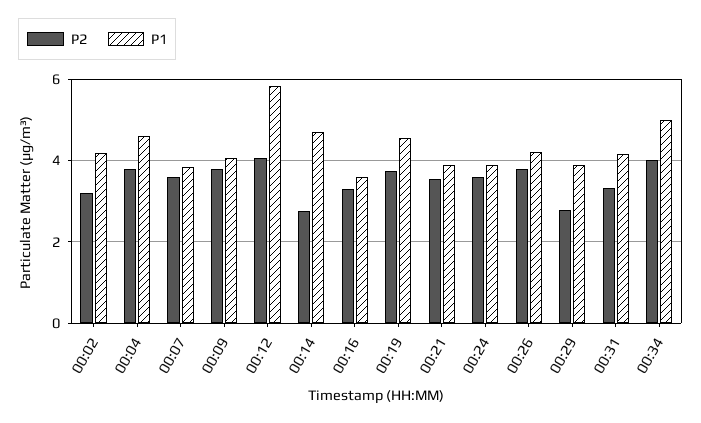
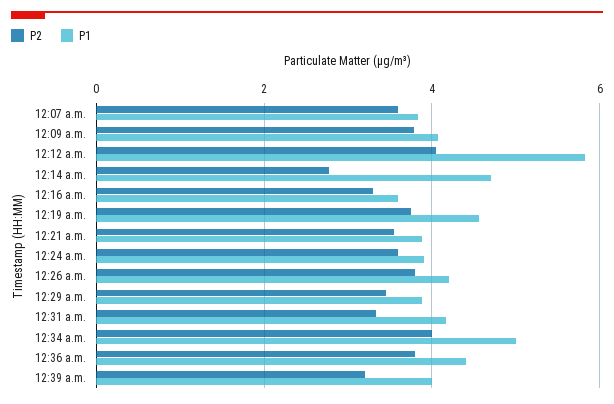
P2, 00:02: 3.2 -> none
P1, 00:02: 4.2 -> none
P2, 00:04: 3.8 -> none
P1, 00:04: 4.6 -> none
P2, 00:29: 2.8 -> 3.4
P2, 12:36 a.m.: none -> 3.8
P1, 12:36 a.m.: none -> 4.4
P2, 12:39 a.m.: none -> 3.2
P1, 12:39 a.m.: none -> 4

